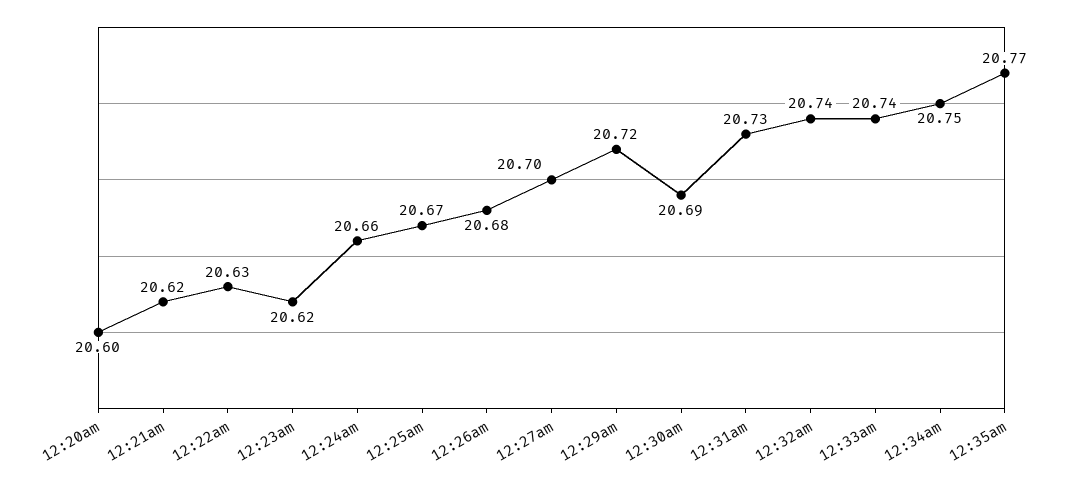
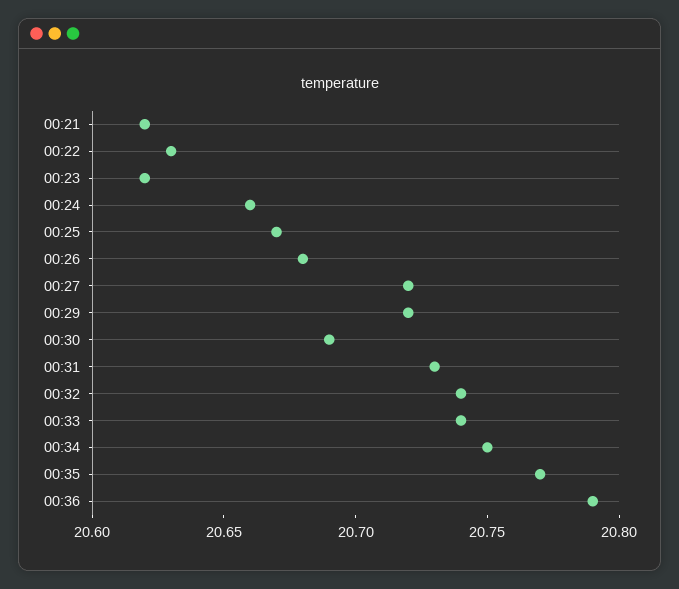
12:20am: 20.6 -> none
12:27am: 20.7 -> 20.72
00:36: none -> 20.79

